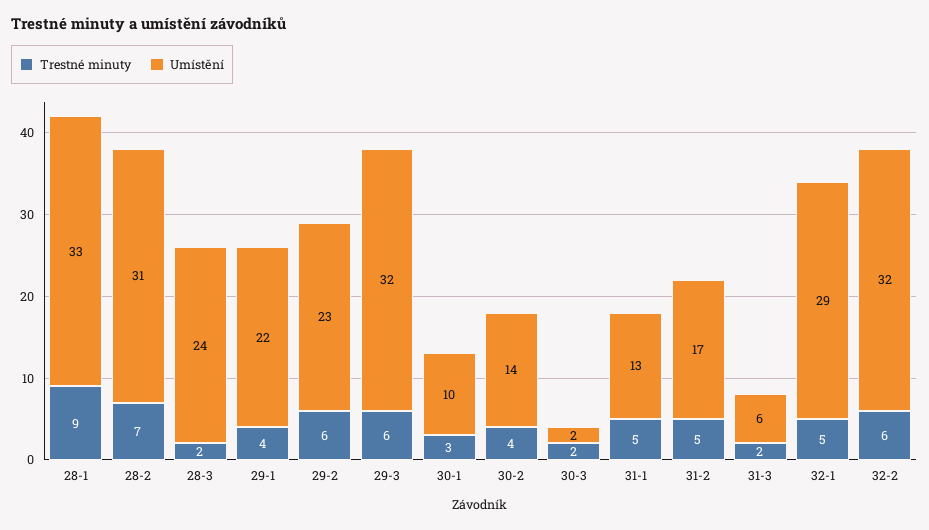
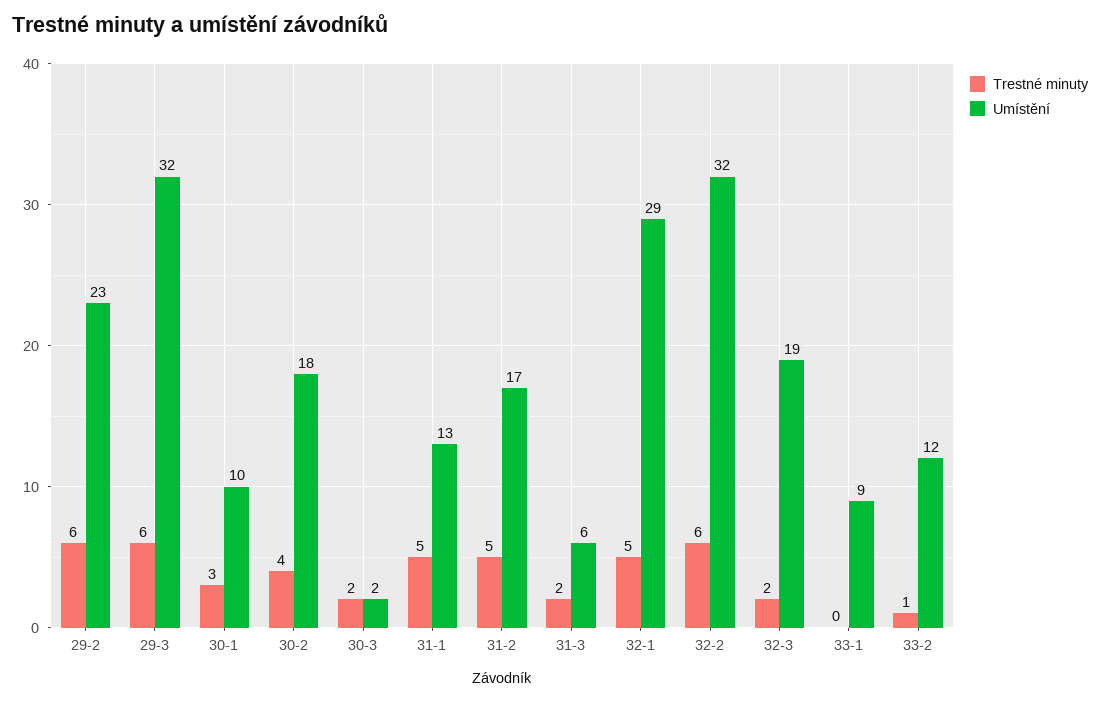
Trestné minuty, 28-1: 9 -> none
Umístění, 28-1: 33 -> none
Trestné minuty, 28-2: 7 -> none
Umístění, 28-2: 31 -> none
Trestné minuty, 28-3: 2 -> none
Umístění, 28-3: 24 -> none
Trestné minuty, 29-1: 4 -> none
Umístění, 29-1: 22 -> none
Umístění, 30-2: 14 -> 18
Trestné minuty, 32-3: none -> 2
Umístění, 32-3: none -> 19
Trestné minuty, 33-1: none -> 0
Umístění, 33-1: none -> 9
Trestné minuty, 33-2: none -> 1
Umístění, 33-2: none -> 12

